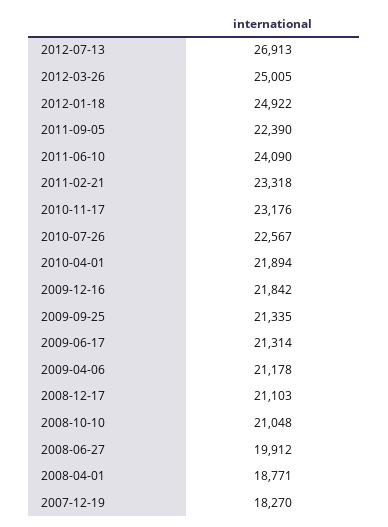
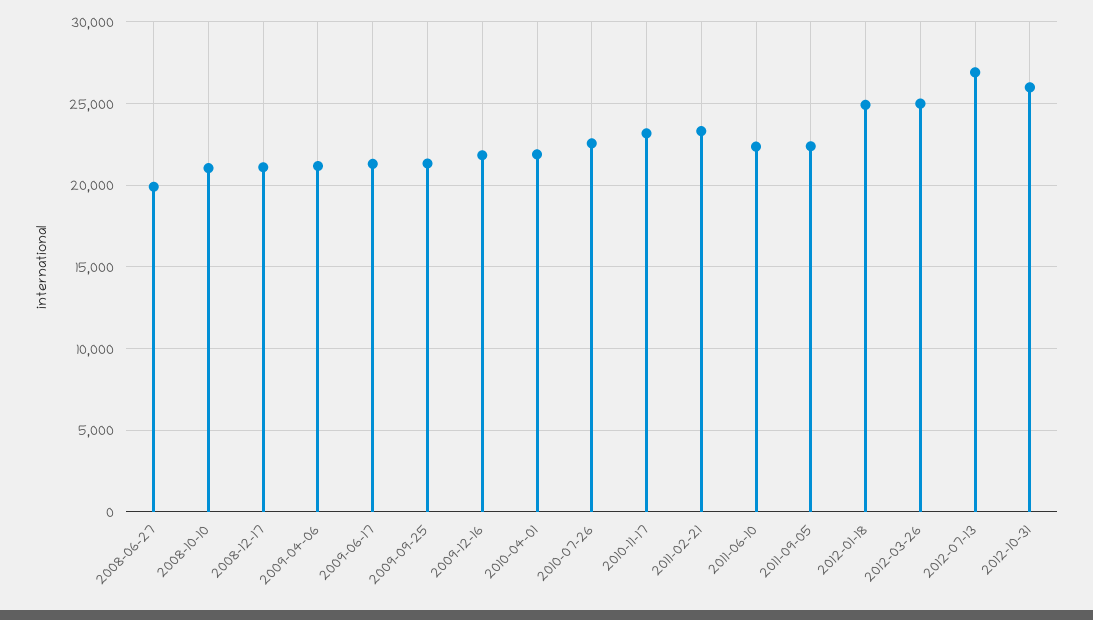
2011-06-10: 24090 -> 22500
2008-04-01: 18771 -> none
2007-12-19: 18270 -> none
2012-10-31: none -> 26000

